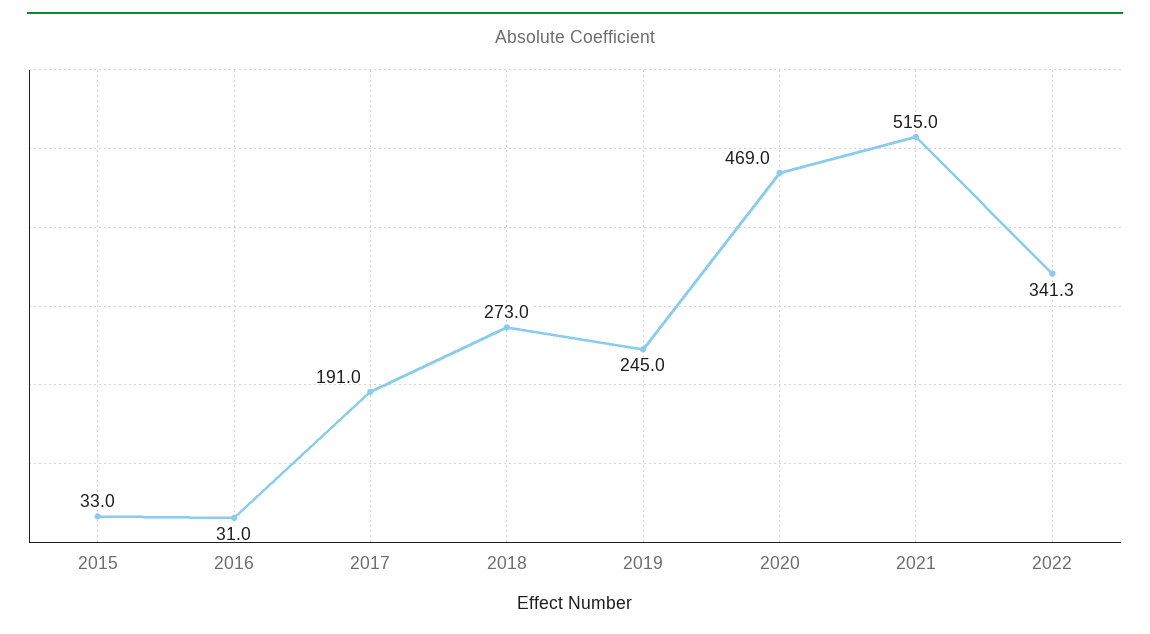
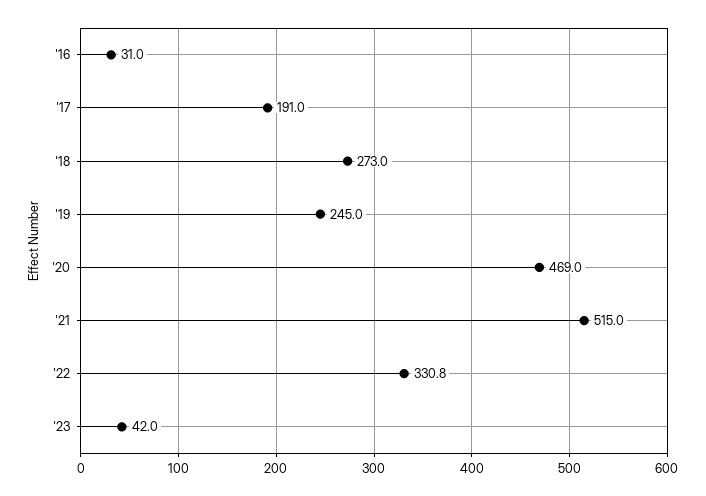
2015: 33 -> none
2022: 341.3 -> 330.8
'23: none -> 42

